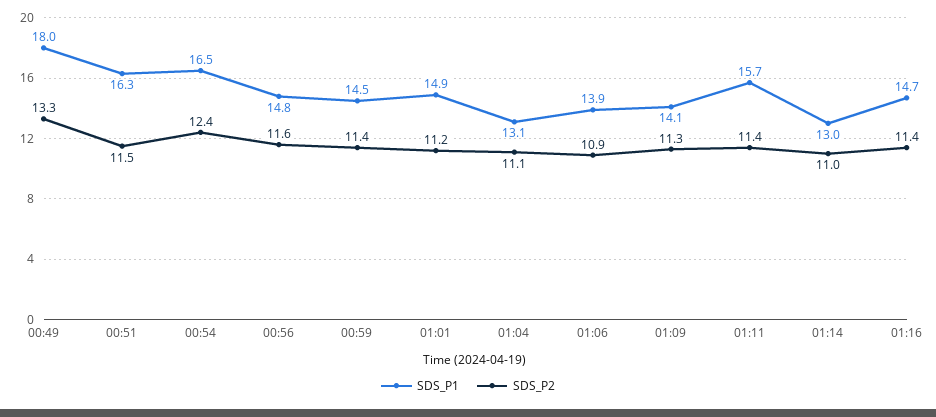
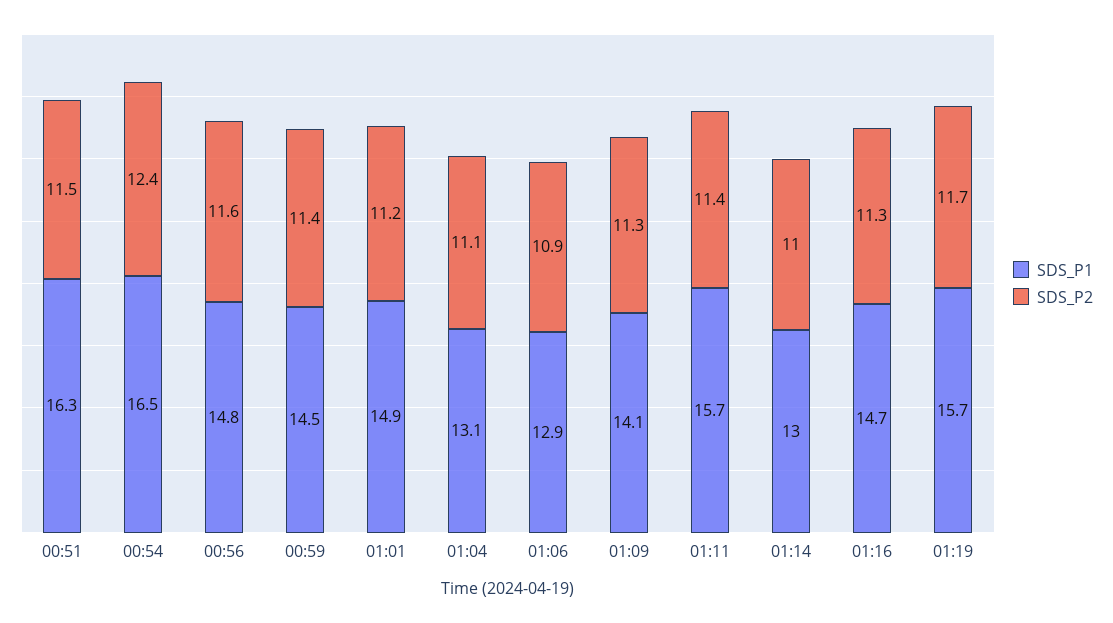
SDS_P1, 00:49: 18 -> none
SDS_P2, 00:49: 13.3 -> none
SDS_P1, 01:06: 13.9 -> 12.9
SDS_P2, 01:16: 11.4 -> 11.3
SDS_P1, 01:19: none -> 15.7
SDS_P2, 01:19: none -> 11.7

